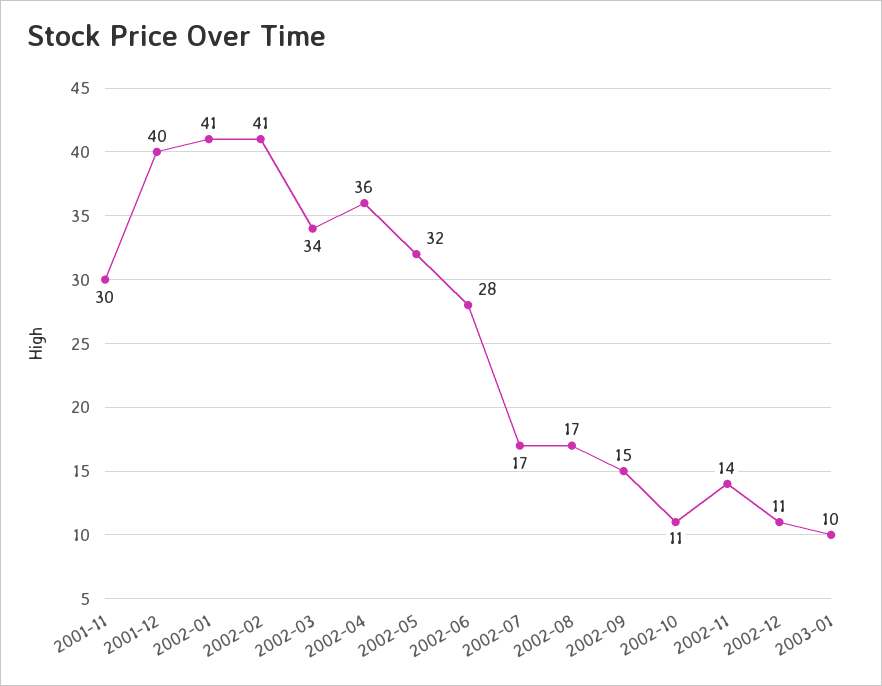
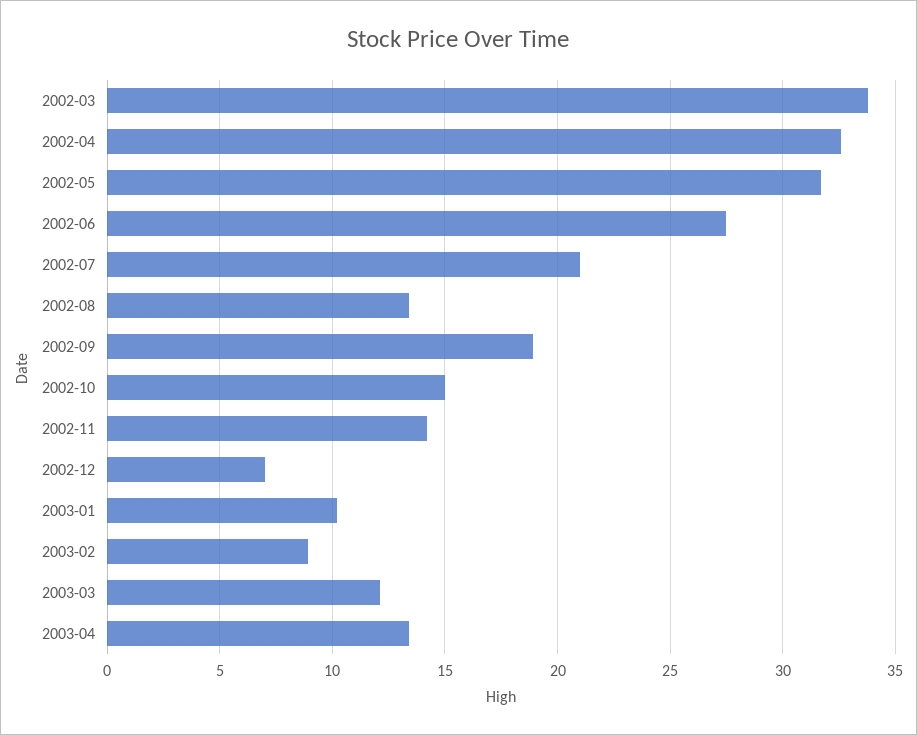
2001-11: 30 -> none
2001-12: 40 -> none
2002-01: 41 -> none
2002-02: 41 -> none
2002-04: 36 -> 32.5
2002-07: 17 -> 21
2002-08: 17 -> 13.5
2002-09: 15 -> 19
2002-10: 11 -> 15
2002-12: 11 -> 7
2003-02: none -> 9
2003-03: none -> 12
2003-04: none -> 13.5

